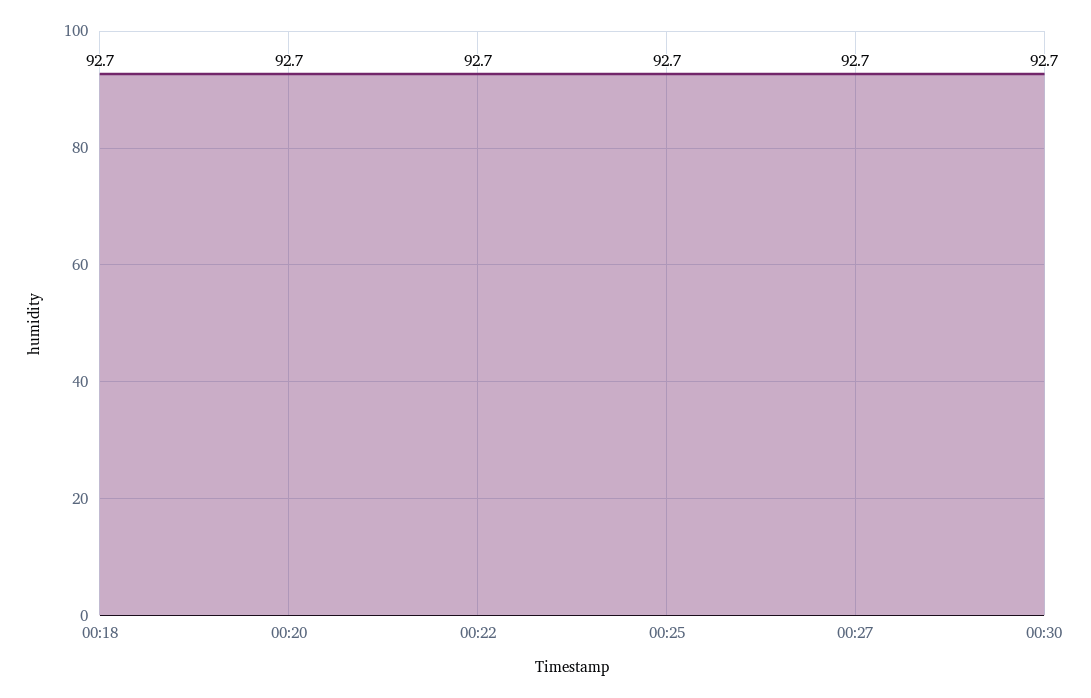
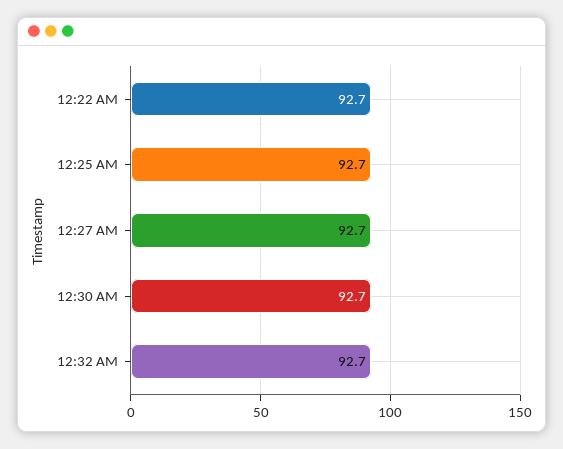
00:18: 92.7 -> none
00:20: 92.7 -> none
12:32 AM: none -> 92.7

